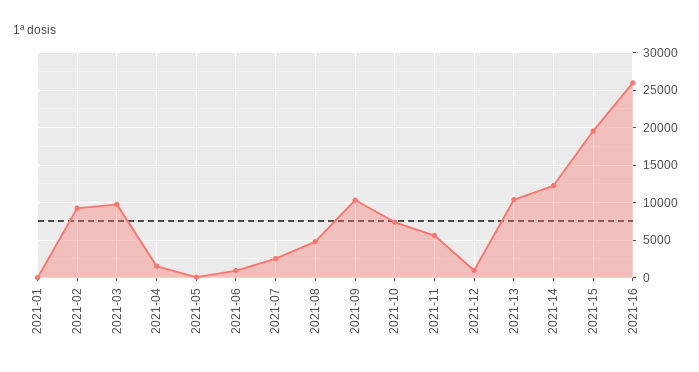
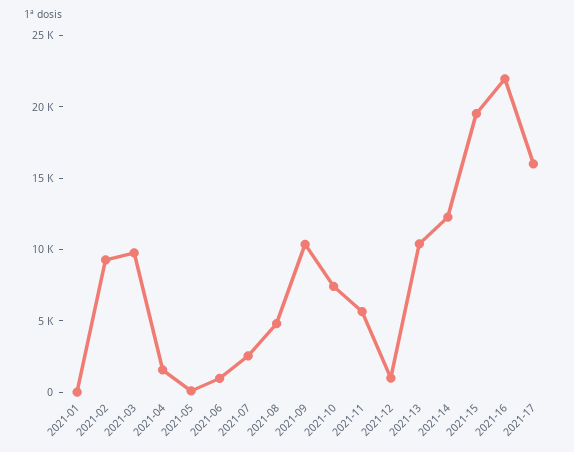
2021-16: 26000 -> 22000
2021-17: none -> 16000

